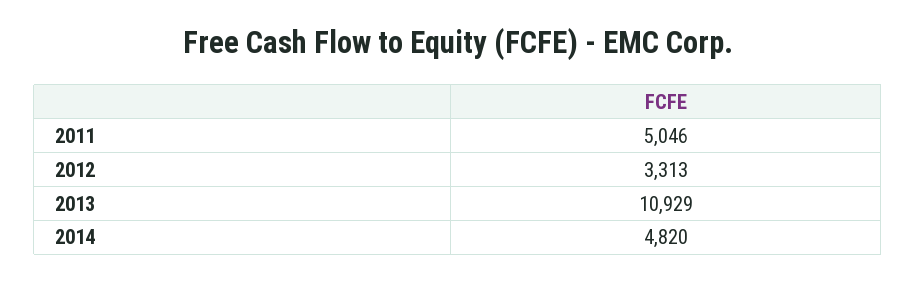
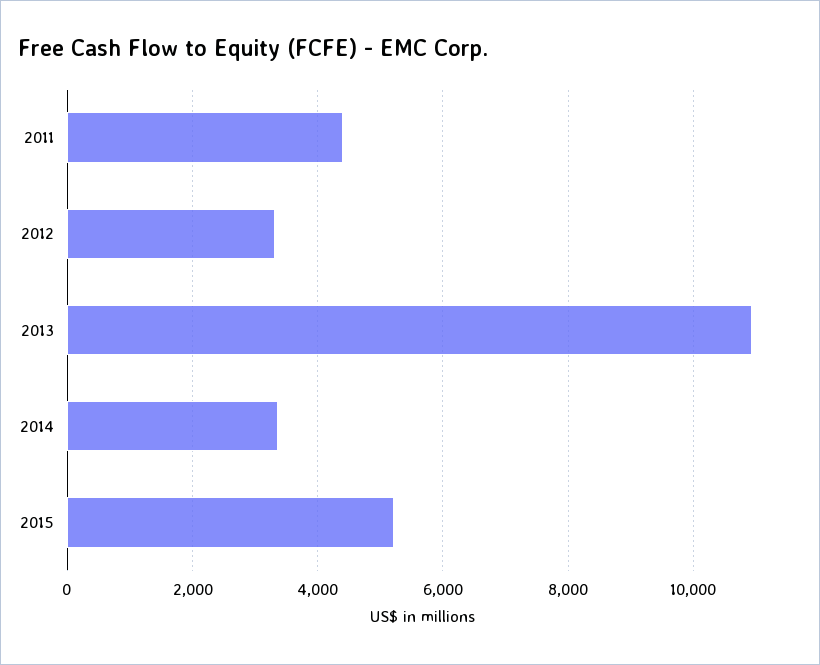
2011: 5046 -> 4400
2014: 4820 -> 3400
2015: none -> 5200

